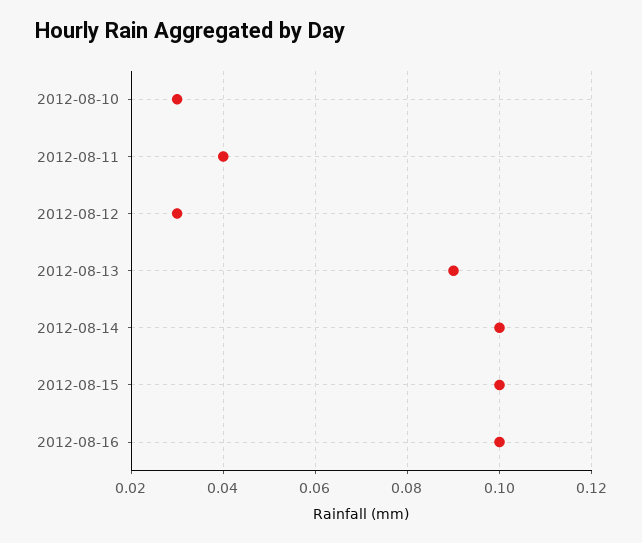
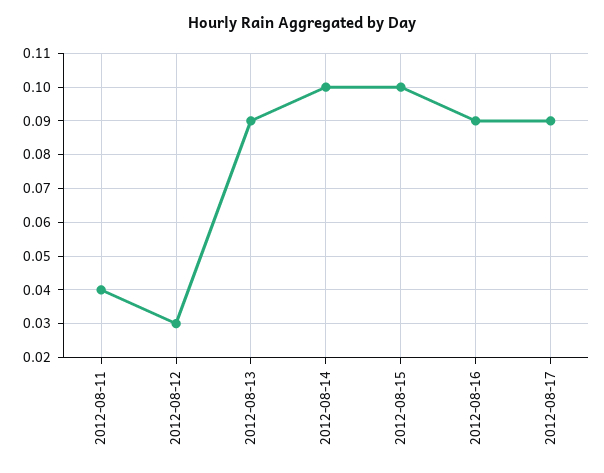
2012-08-10: 0.03 -> none
2012-08-16: 0.1 -> 0.09
2012-08-17: none -> 0.09

